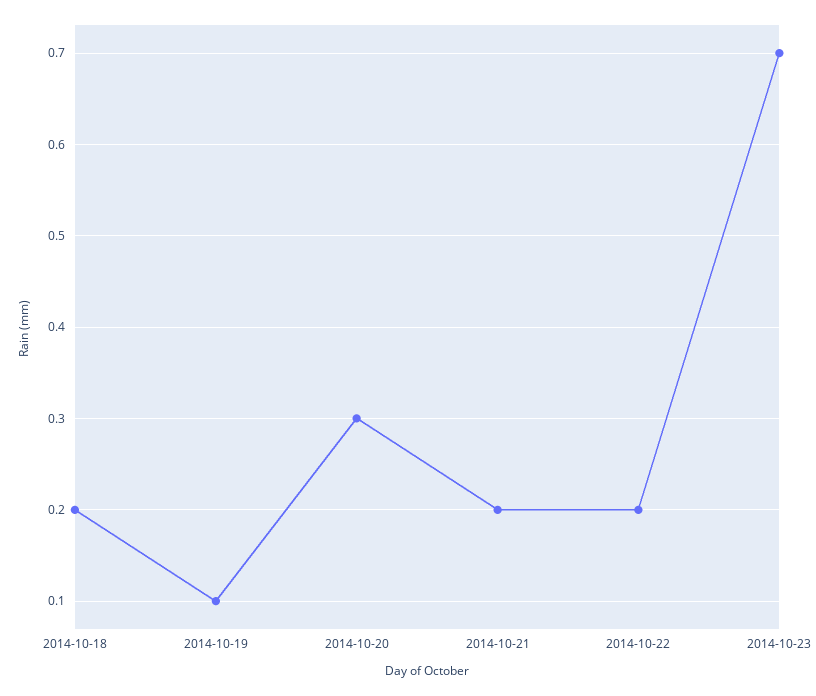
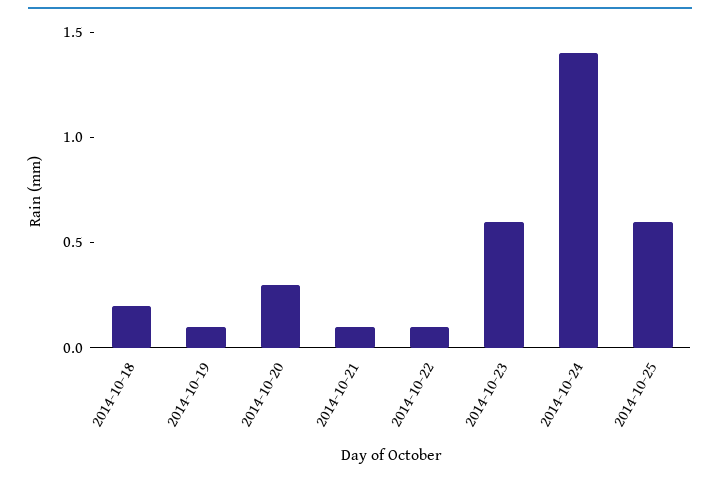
2014-10-21: 0.2 -> 0.1
2014-10-22: 0.2 -> 0.1
2014-10-23: 0.7 -> 0.6
2014-10-24: none -> 1.4
2014-10-25: none -> 0.6

